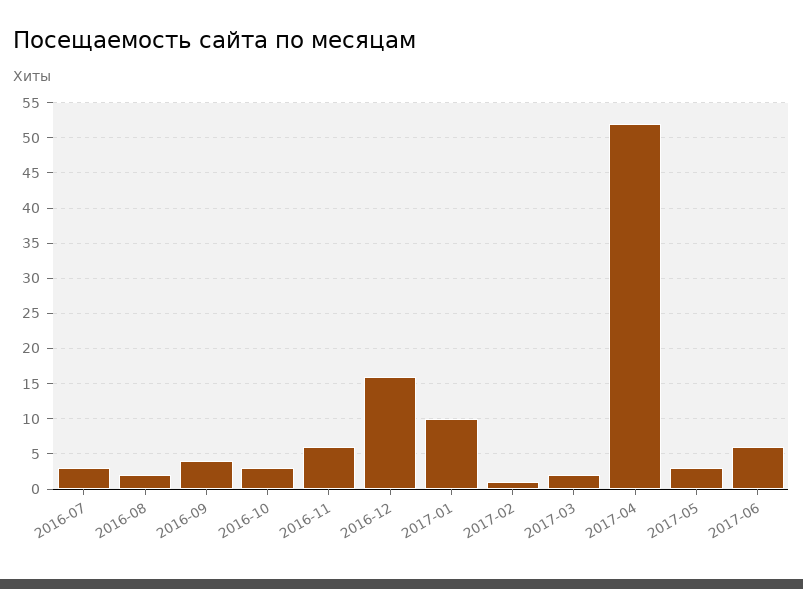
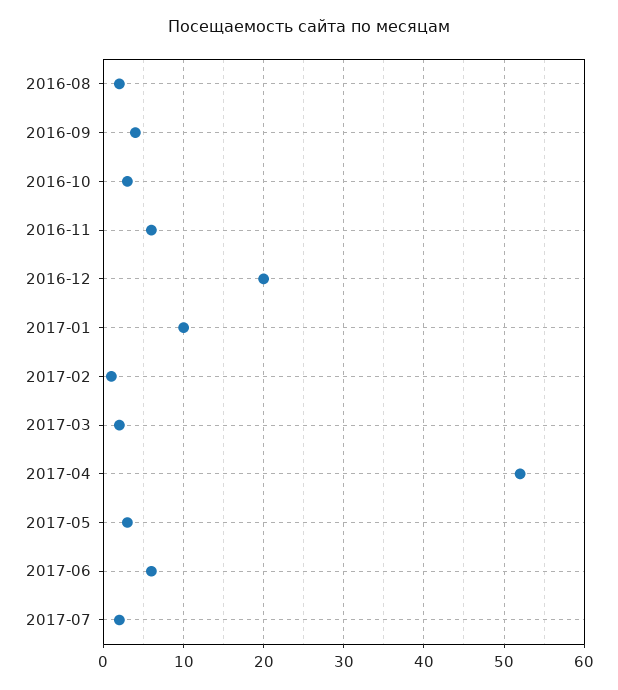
2016-07: 3 -> none
2016-12: 16 -> 20
2017-07: none -> 2

